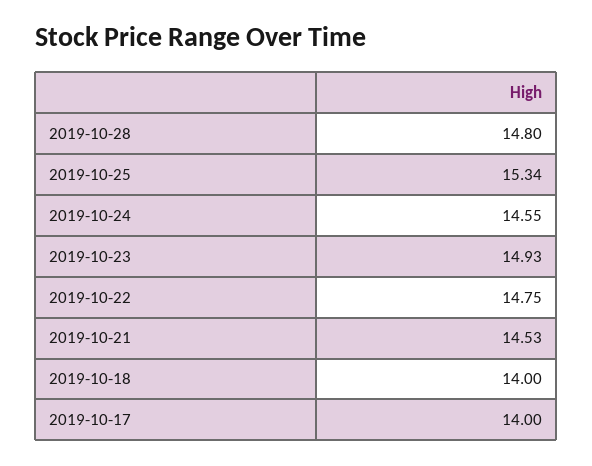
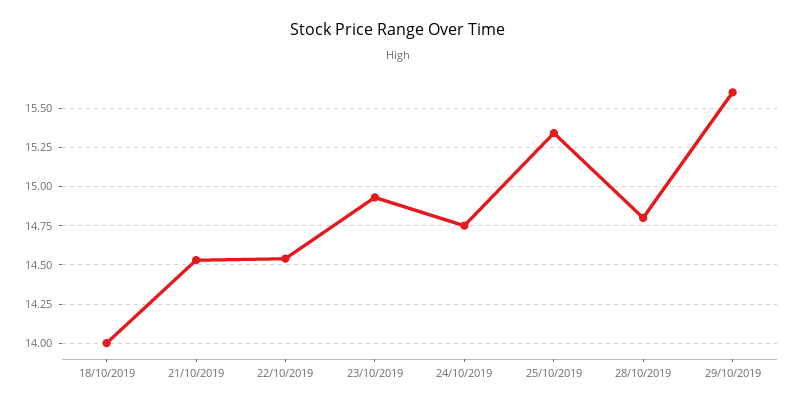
2019-10-24: 14.55 -> 14.75
2019-10-22: 14.75 -> 14.55
2019-10-17: 14 -> none
29/10/2019: none -> 15.6

